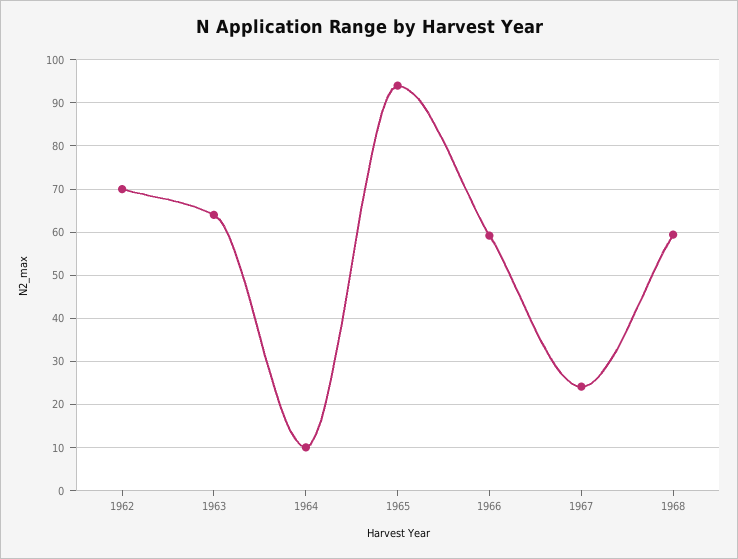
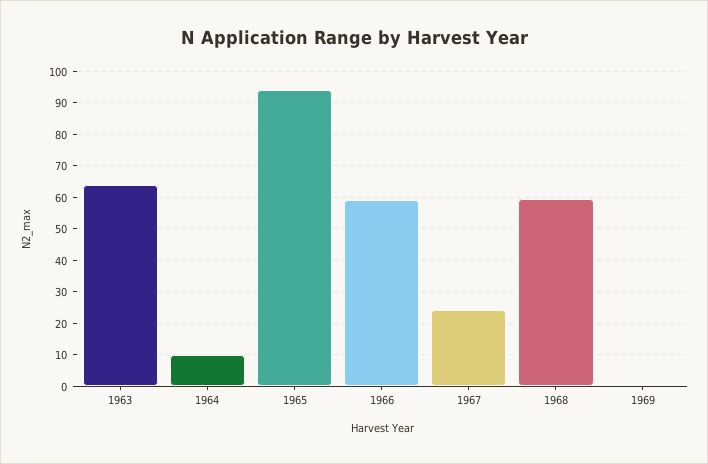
1962: 70 -> none
1969: none -> 0

